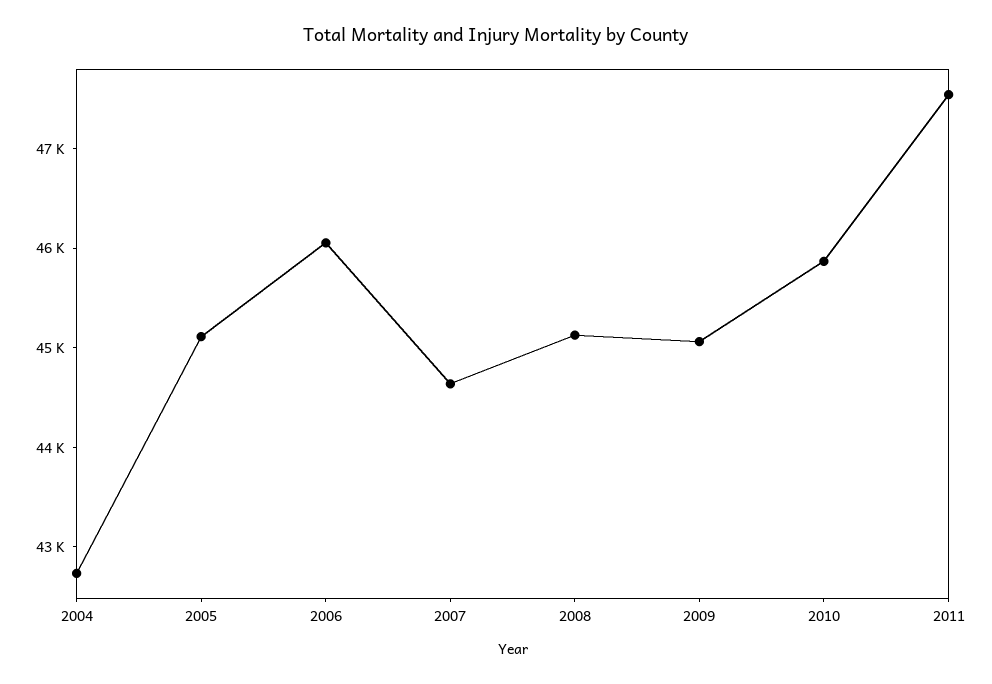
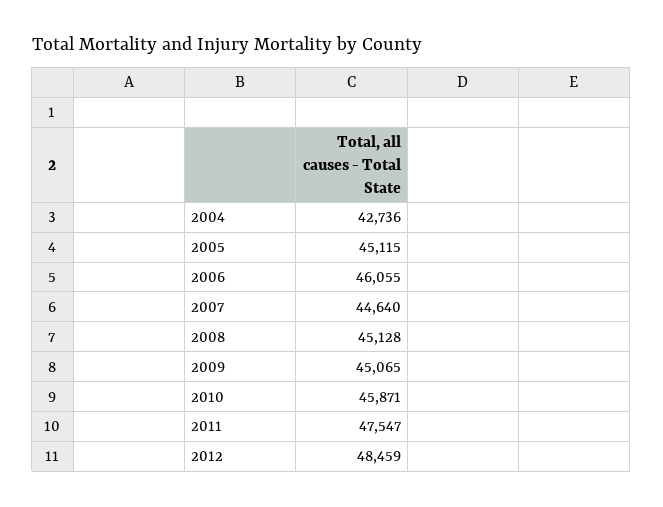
2012: none -> 48459

